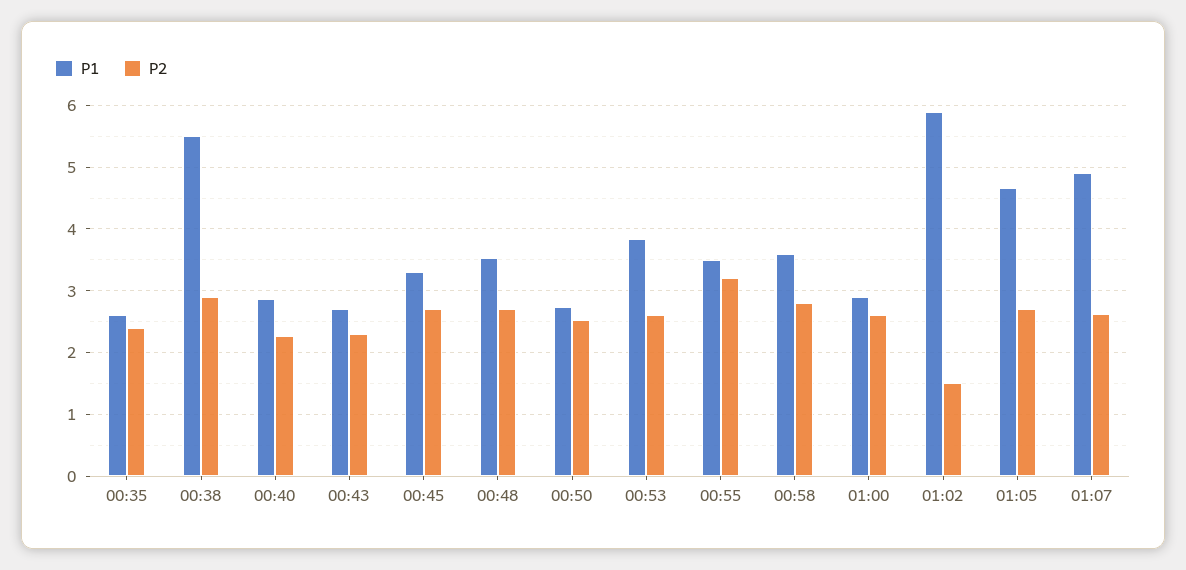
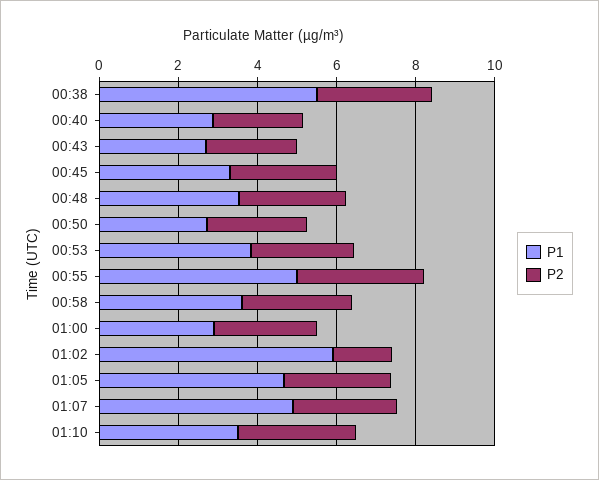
P1, 00:35: 2.6 -> none
P2, 00:35: 2.4 -> none
P1, 00:55: 3.5 -> 5
P1, 01:10: none -> 3.5
P2, 01:10: none -> 3

